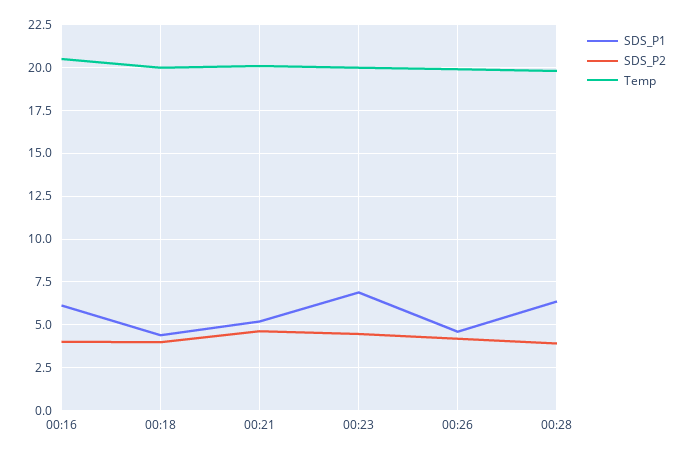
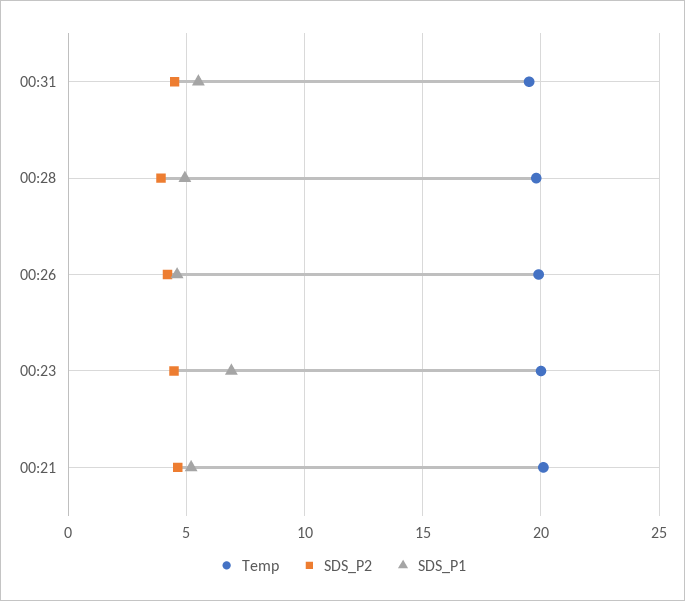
SDS_P1, 00:16: 6 -> none
SDS_P2, 00:16: 4 -> none
Temp, 00:16: 20.5 -> none
SDS_P1, 00:18: 4.5 -> none
SDS_P2, 00:18: 4 -> none
Temp, 00:18: 20 -> none
SDS_P1, 00:28: 6.5 -> 5
Temp, 00:31: none -> 19.5
SDS_P2, 00:31: none -> 4.5
SDS_P1, 00:31: none -> 5.5

